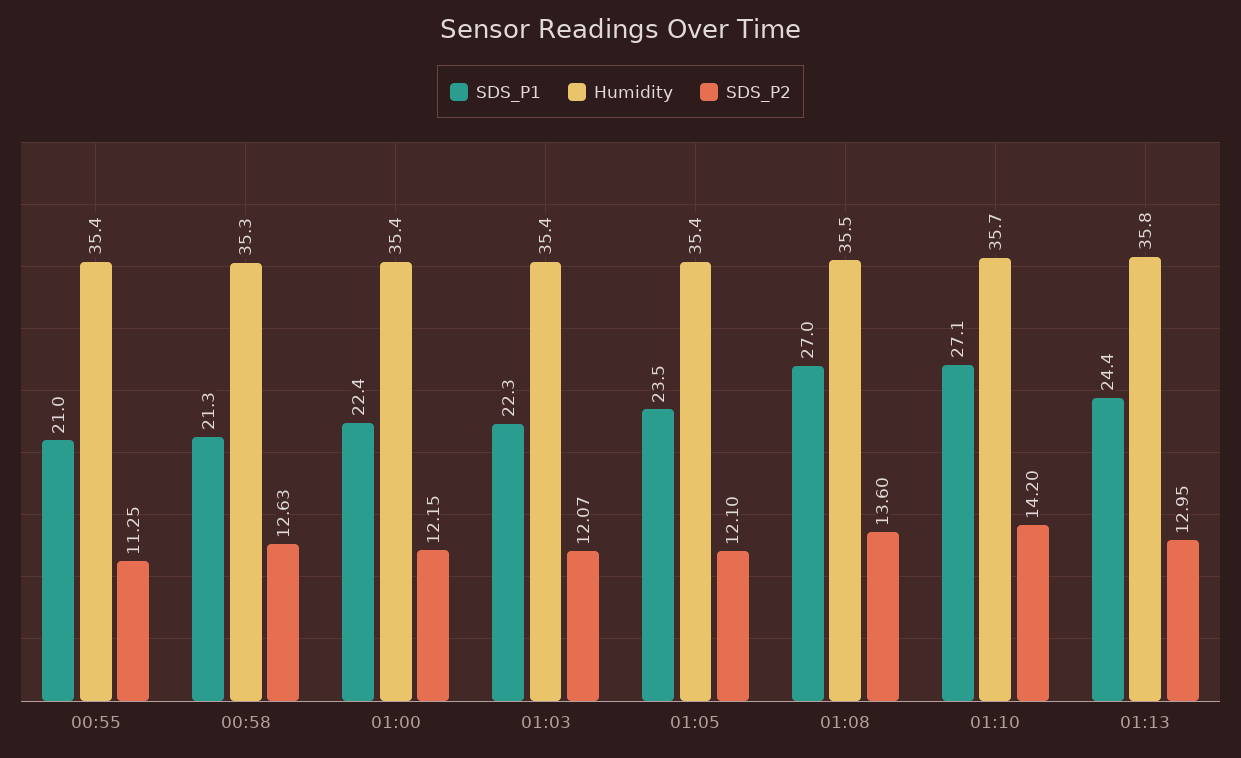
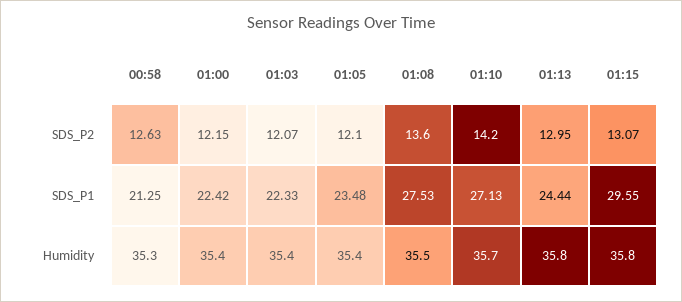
SDS_P1, 00:55: 21 -> none
Humidity, 00:55: 35.4 -> none
SDS_P2, 00:55: 11.25 -> none
SDS_P1, 01:08: 27 -> 27.53
SDS_P2, 01:15: none -> 13.07
SDS_P1, 01:15: none -> 29.55
Humidity, 01:15: none -> 35.8

